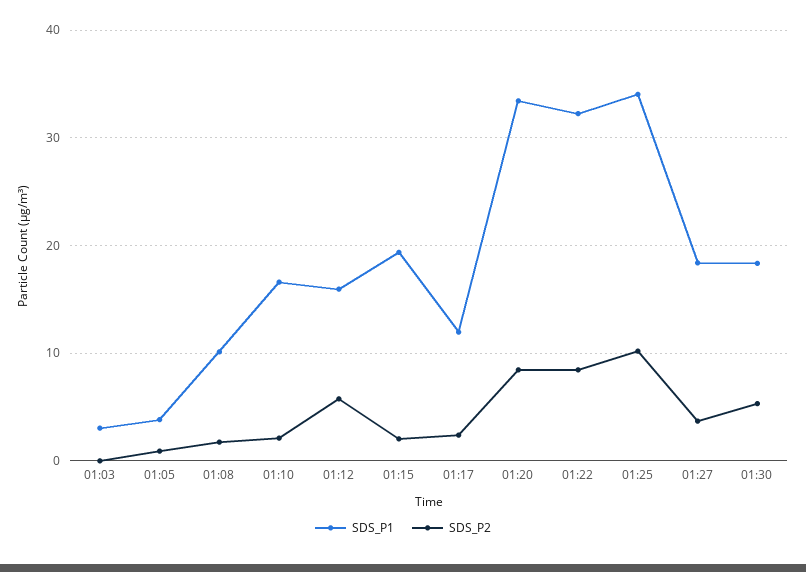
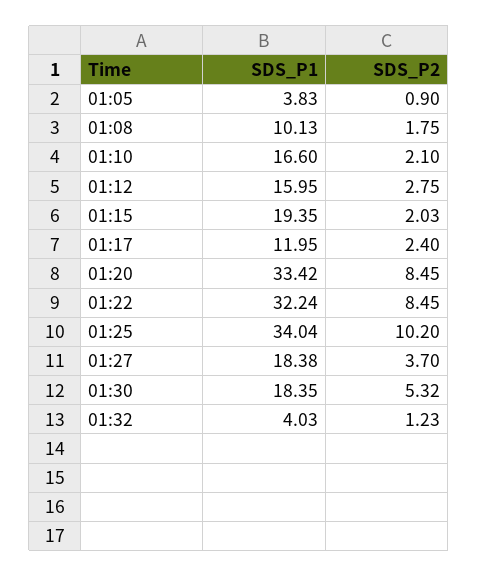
SDS_P1, 01:03: 3 -> none
SDS_P2, 01:03: 0 -> none
SDS_P2, 01:12: 6 -> 2.75
SDS_P1, 01:32: none -> 4.03
SDS_P2, 01:32: none -> 1.23

